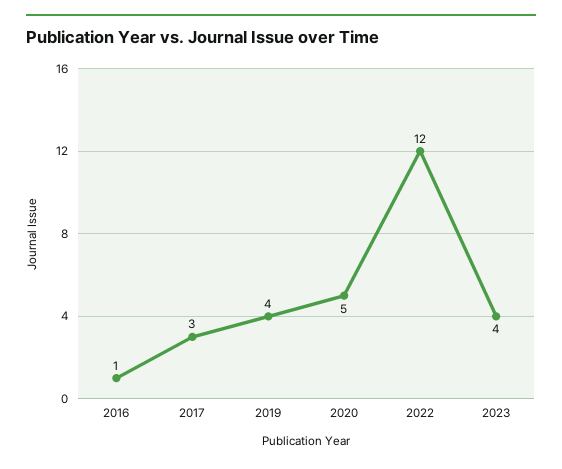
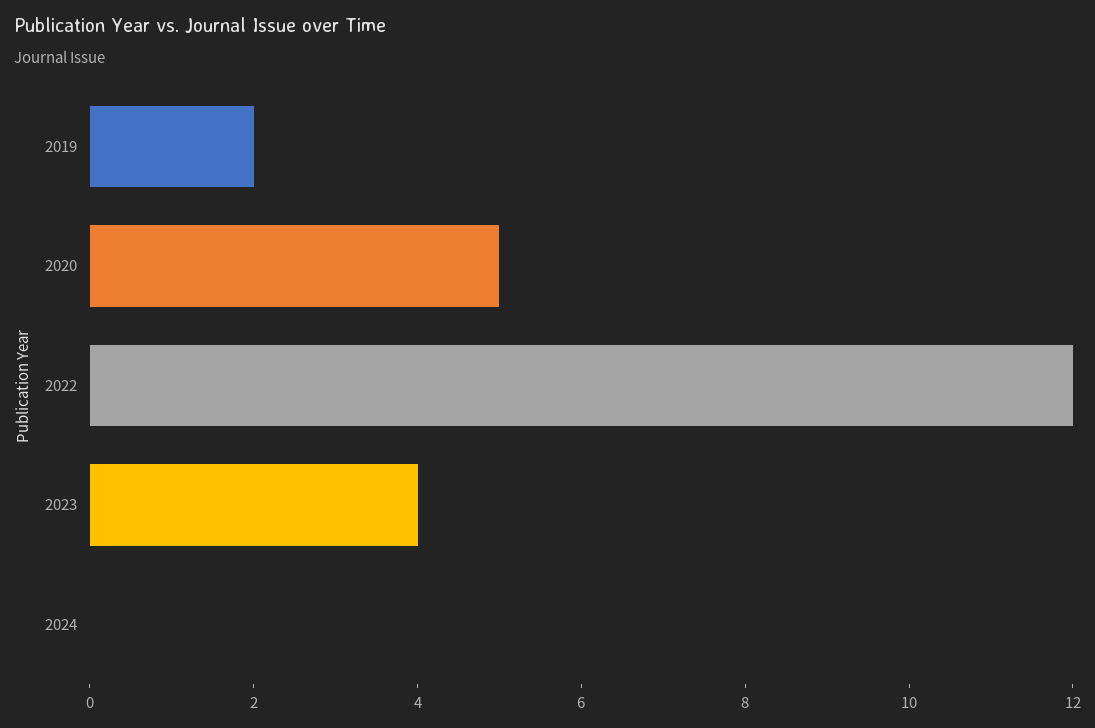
2016: 1 -> none
2017: 3 -> none
2019: 4 -> 2
2024: none -> 0

